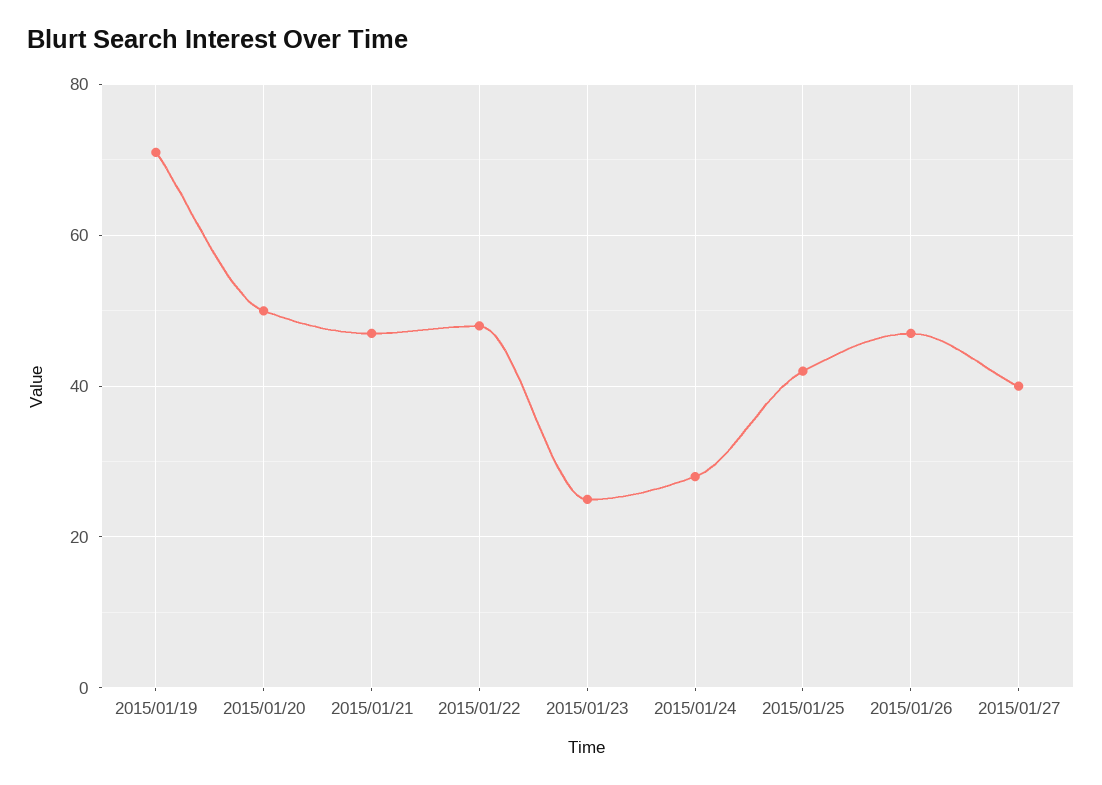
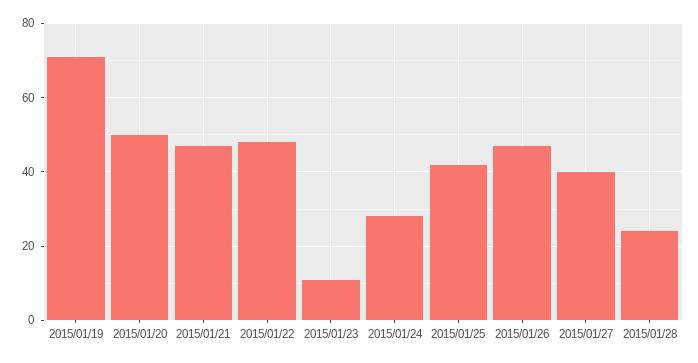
2015/01/23: 25 -> 10
2015/01/28: none -> 25

